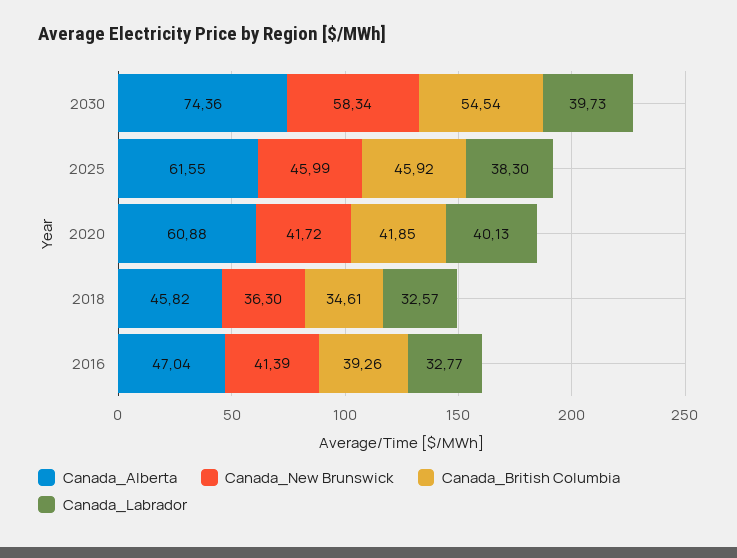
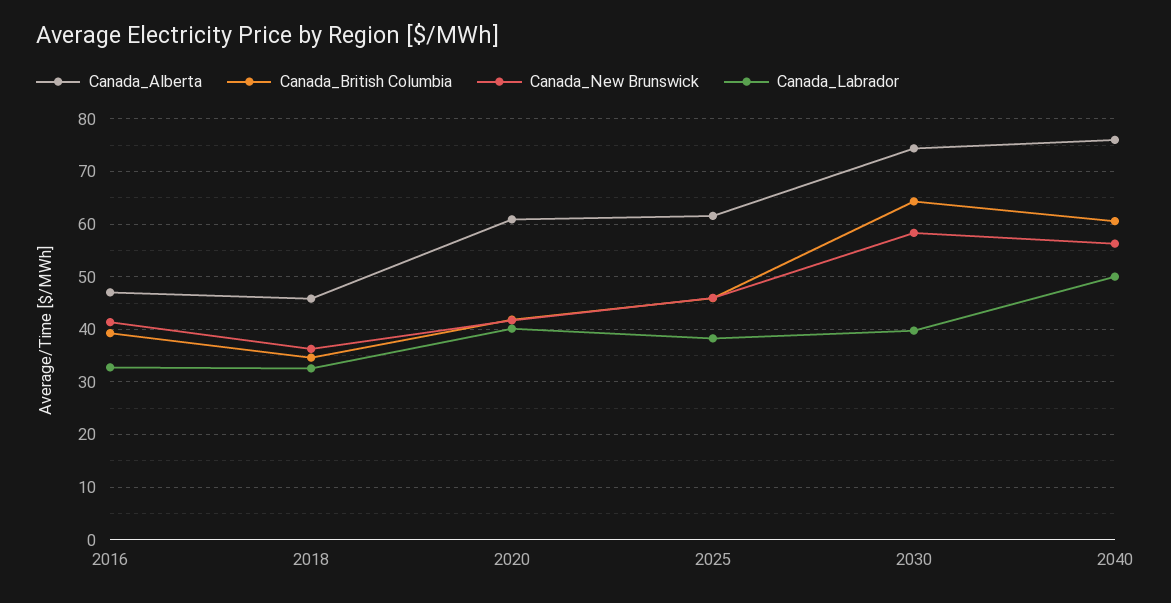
Canada_British Columbia, 2030: 54.54 -> 64
Canada_Alberta, 2040: none -> 76
Canada_British Columbia, 2040: none -> 60
Canada_New Brunswick, 2040: none -> 56
Canada_Labrador, 2040: none -> 50

